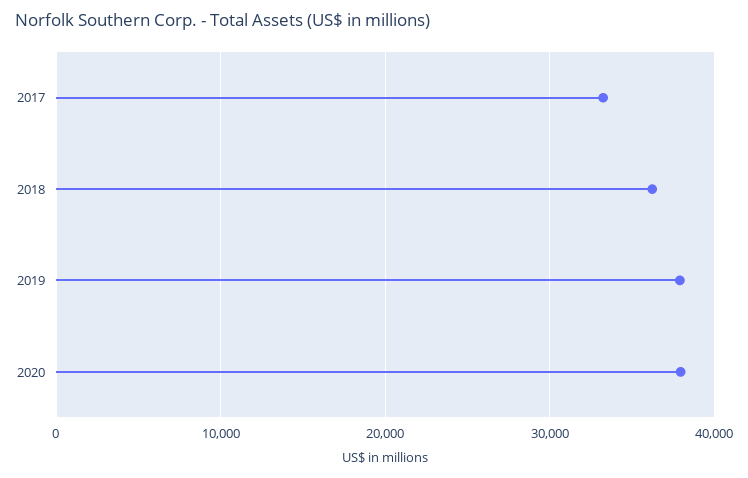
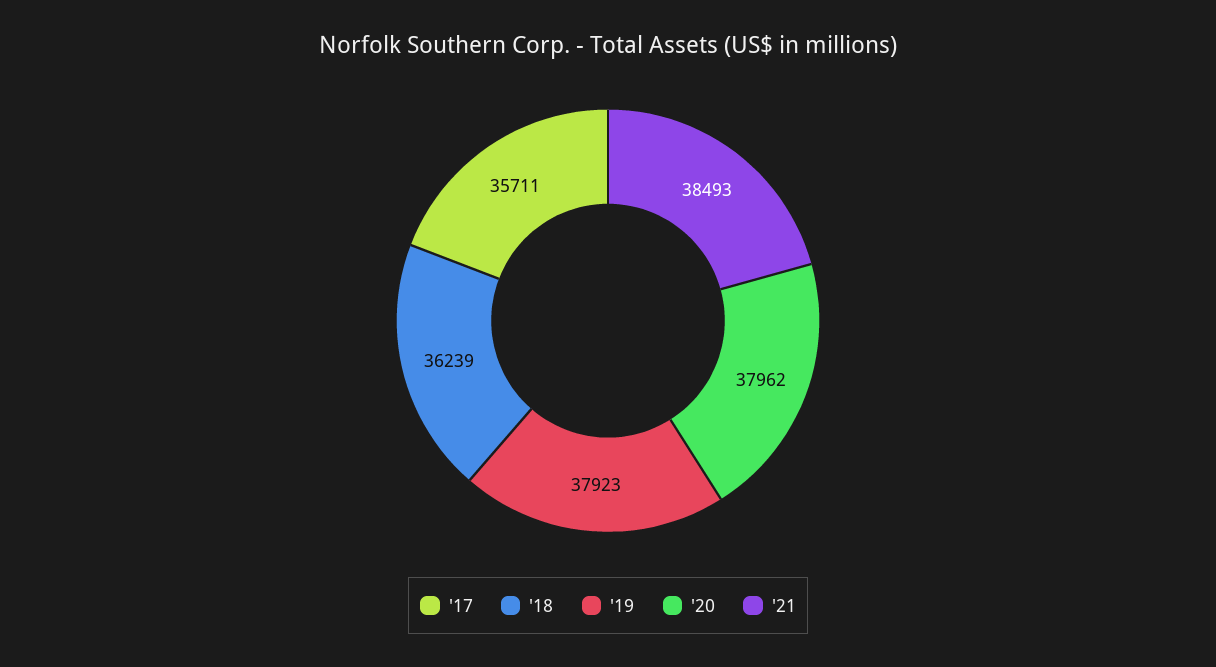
2017: 33000 -> 35711
'21: none -> 38493

